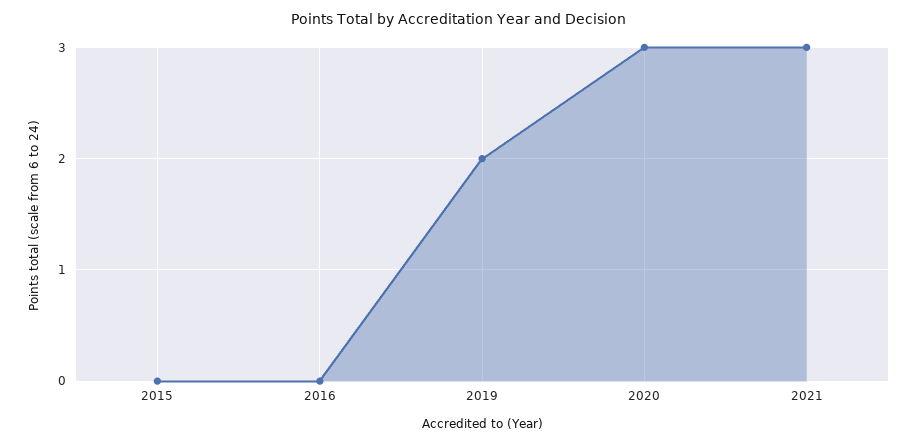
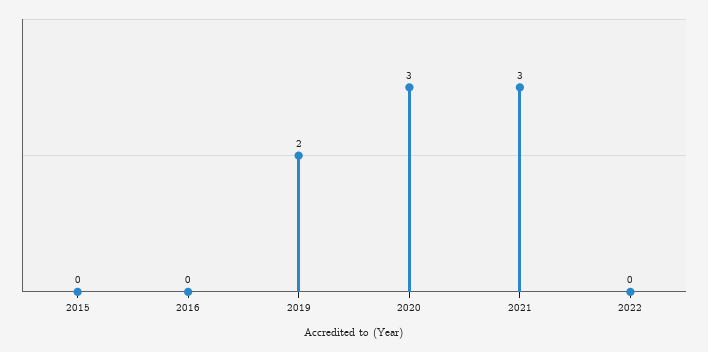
2022: none -> 0

